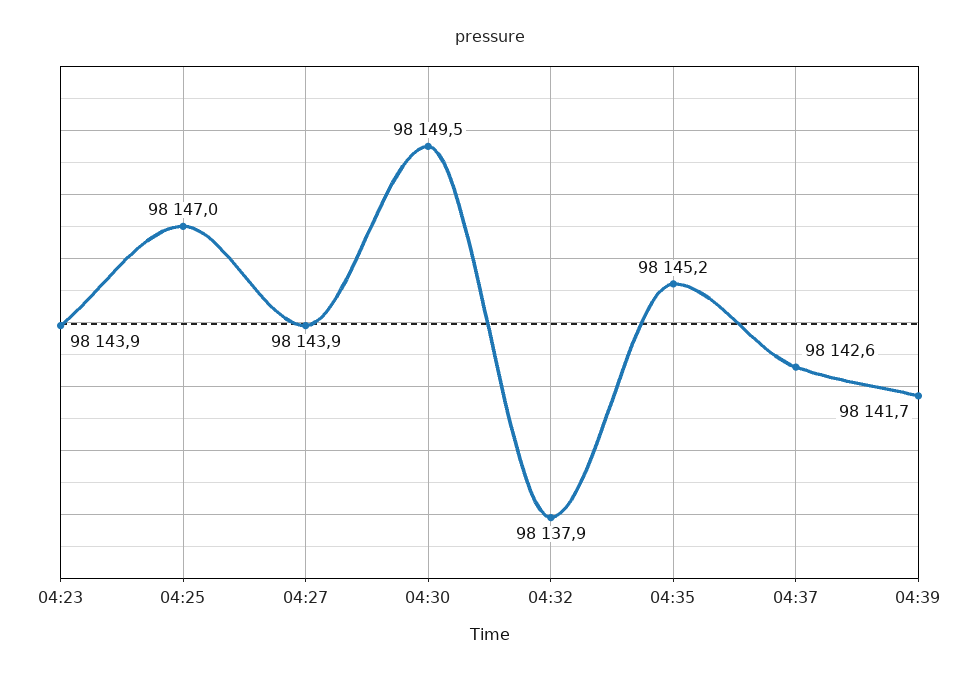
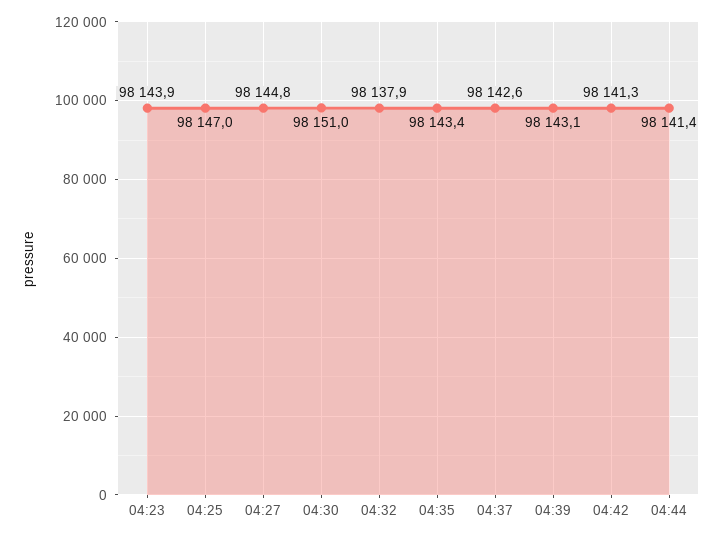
04:27: 98143.9 -> 98144.8
04:30: 98149.5 -> 98151
04:35: 98145.2 -> 98143.4
04:39: 98141.7 -> 98143.1
04:42: none -> 98141.3
04:44: none -> 98141.4

